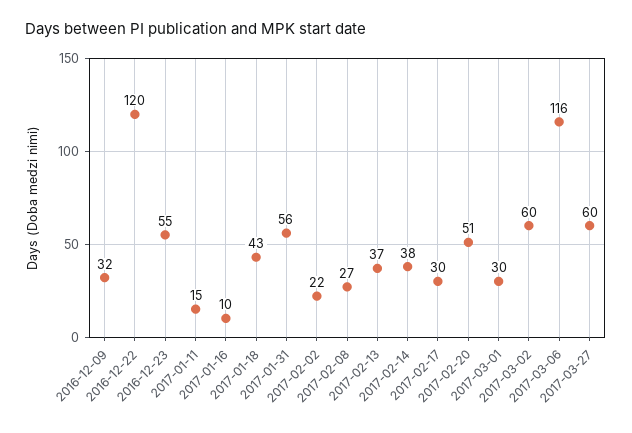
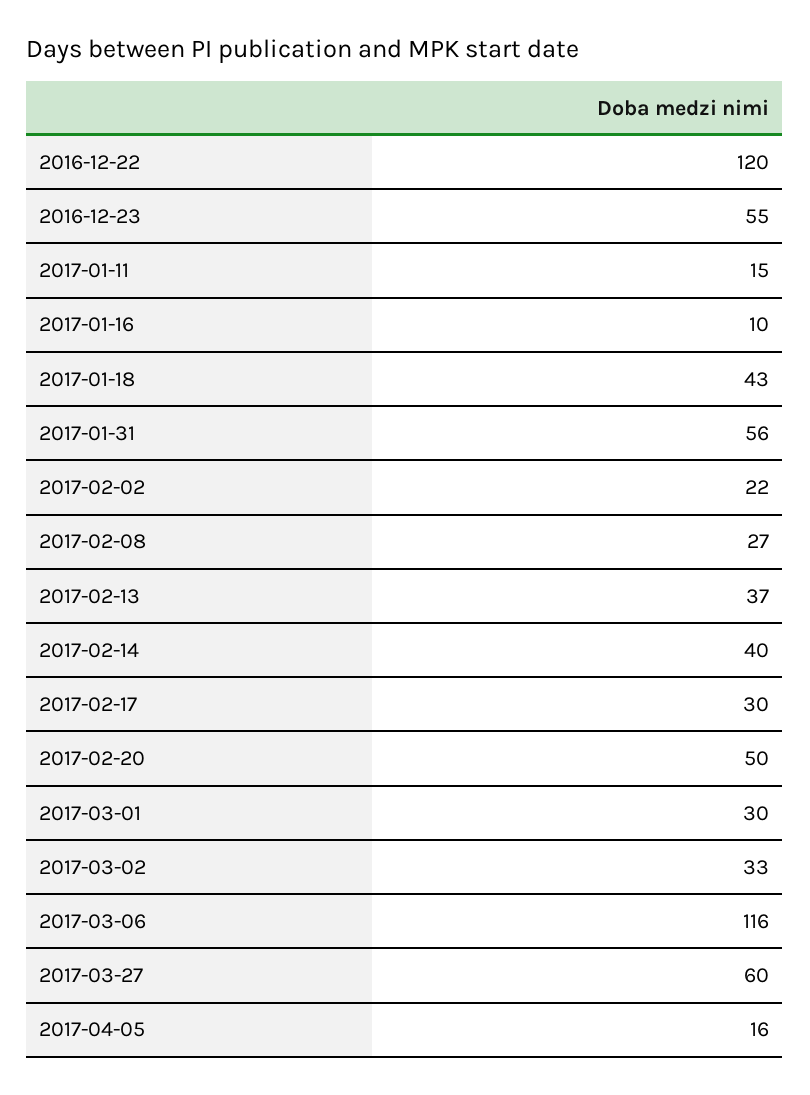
2016-12-09: 32 -> none
2017-02-14: 38 -> 40
2017-02-20: 51 -> 50
2017-03-02: 60 -> 33
2017-04-05: none -> 16

